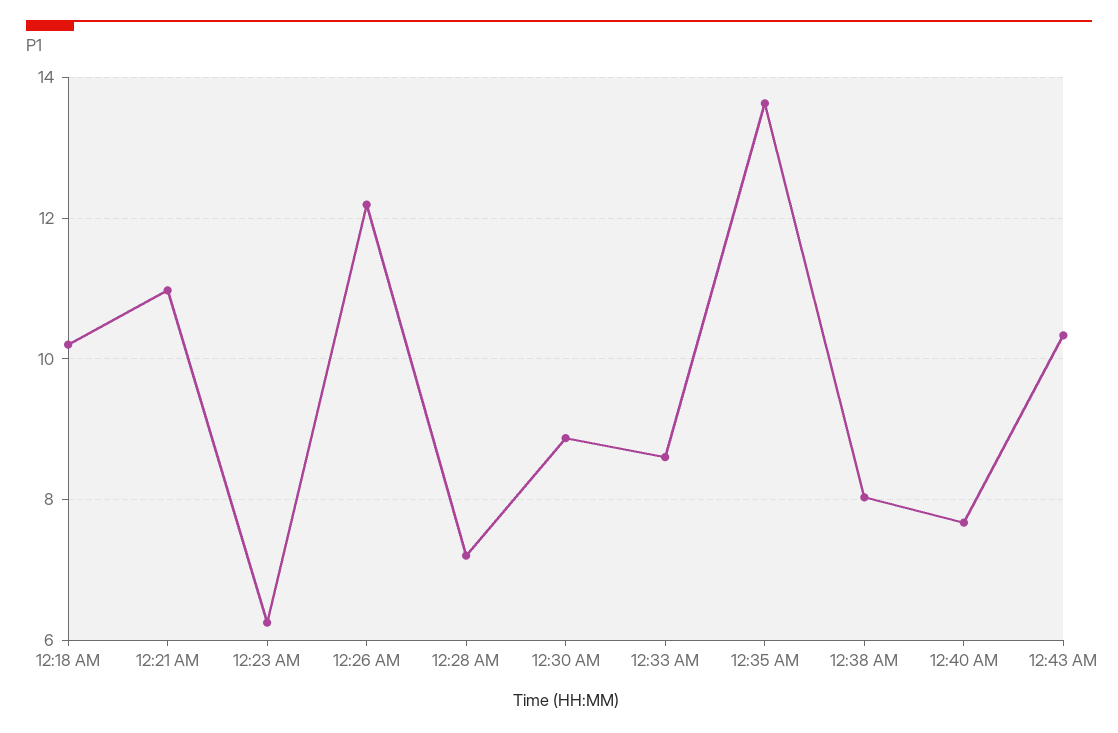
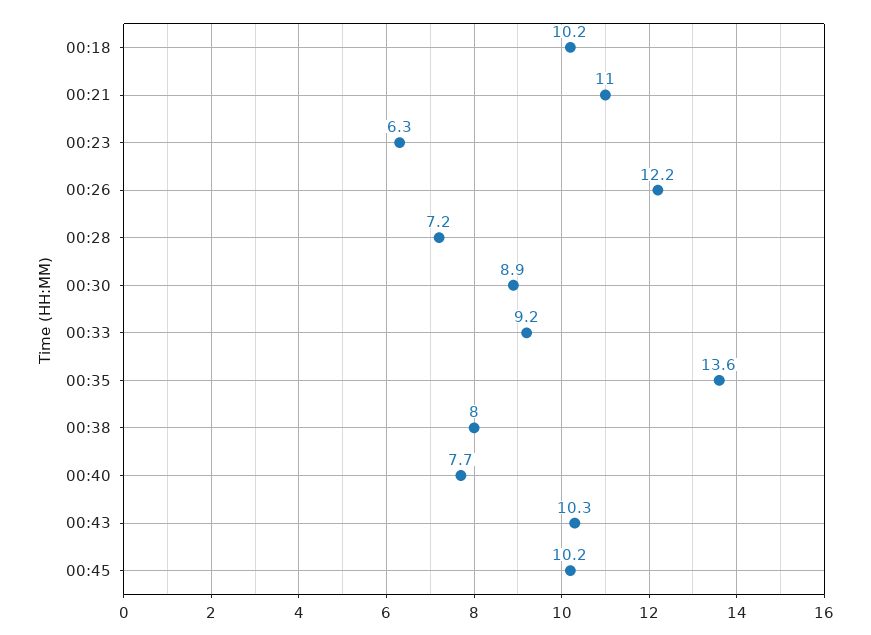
12:33 AM: 8.6 -> 9.2
00:45: none -> 10.2

